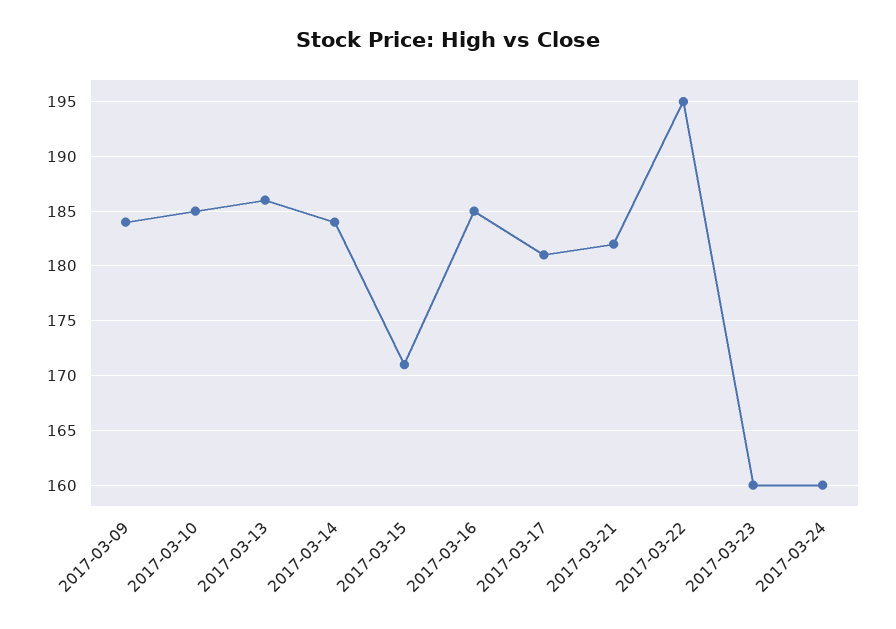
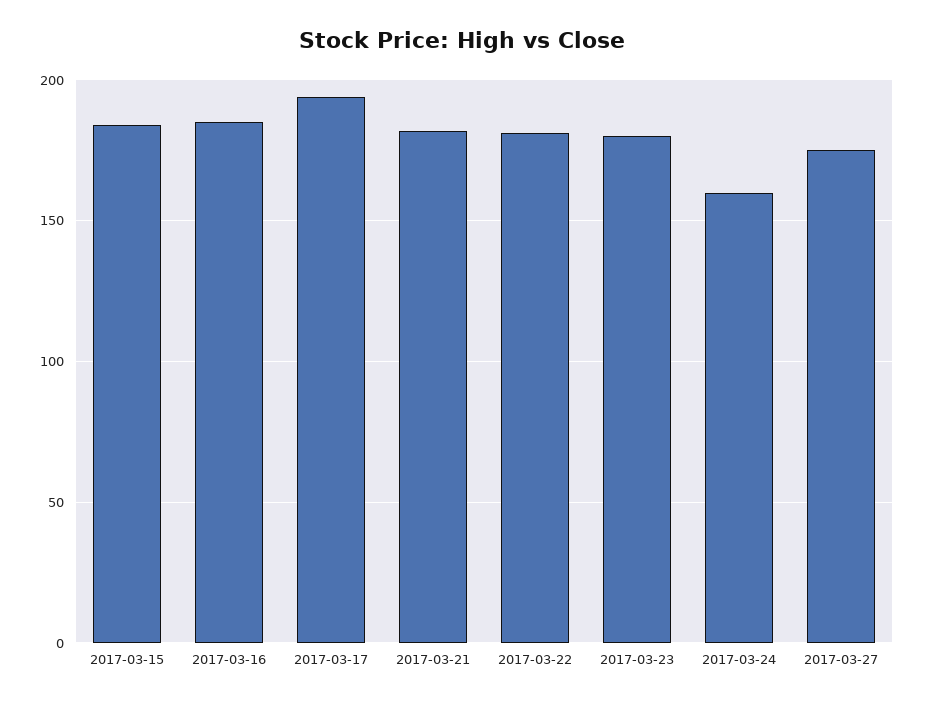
2017-03-09: 184 -> none
2017-03-10: 185 -> none
2017-03-13: 186 -> none
2017-03-14: 184 -> none
2017-03-15: 171 -> 185
2017-03-17: 181 -> 195
2017-03-22: 195 -> 180
2017-03-23: 160 -> 180
2017-03-27: none -> 175

